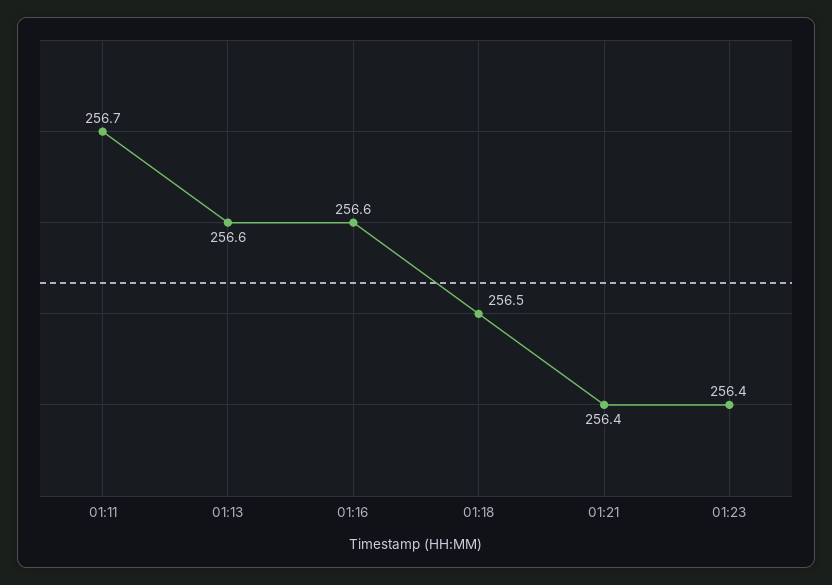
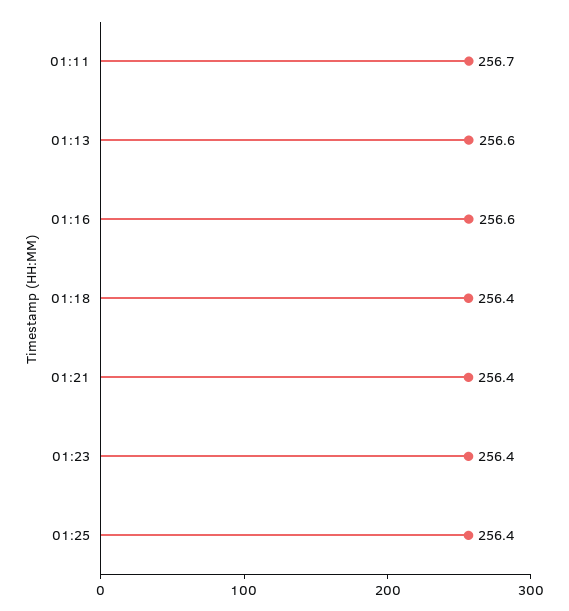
01:18: 256.5 -> 256.4
01:25: none -> 256.4

